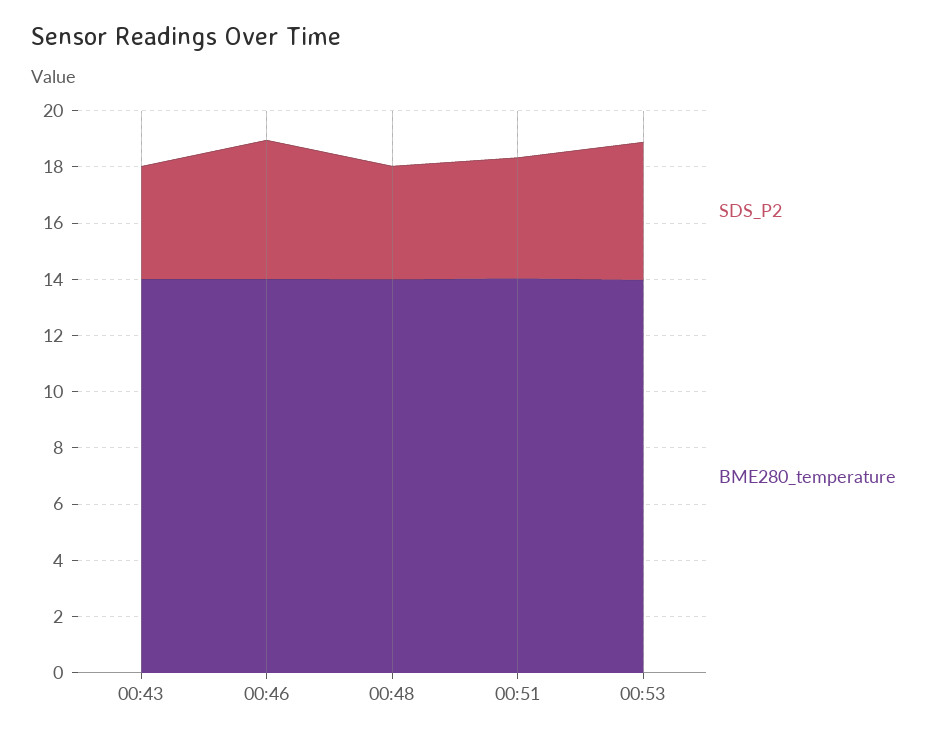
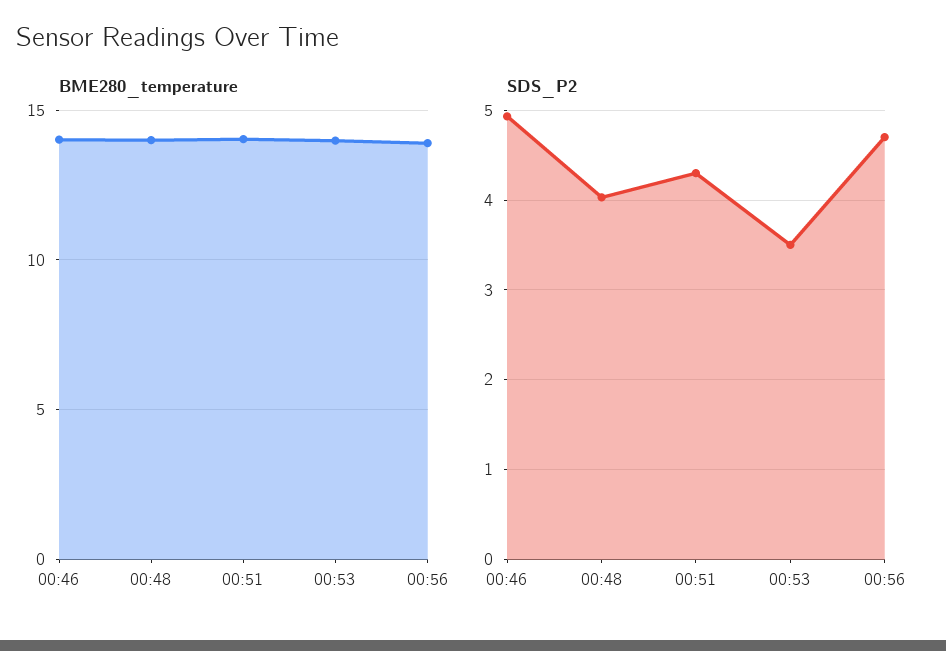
SDS_P2, 00:43: 4 -> none
BME280_temperature, 00:43: 14 -> none
SDS_P2, 00:53: 5 -> 3.5
BME280_temperature, 00:56: none -> 14
SDS_P2, 00:56: none -> 4.7

